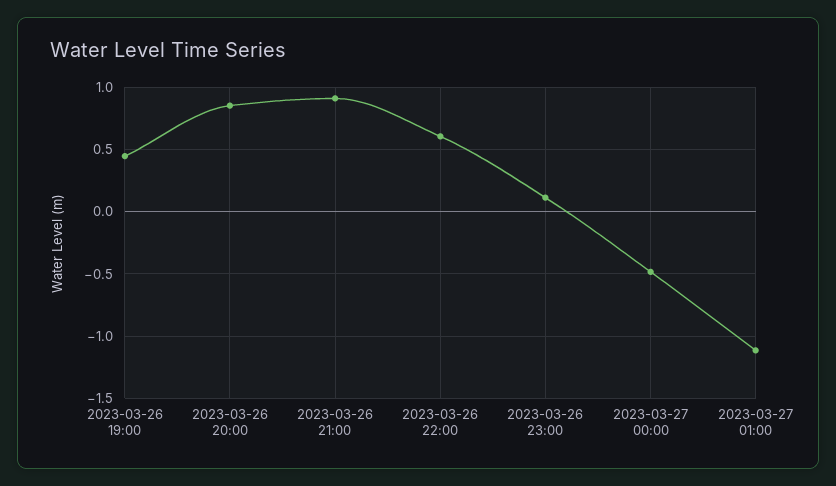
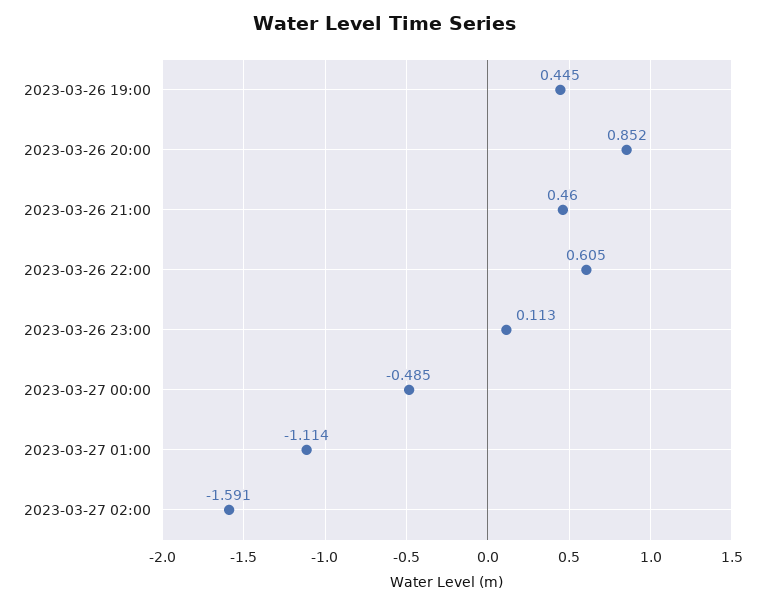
2023-03-26 21:00: 0.9 -> 0.46
2023-03-27 02:00: none -> -1.591

